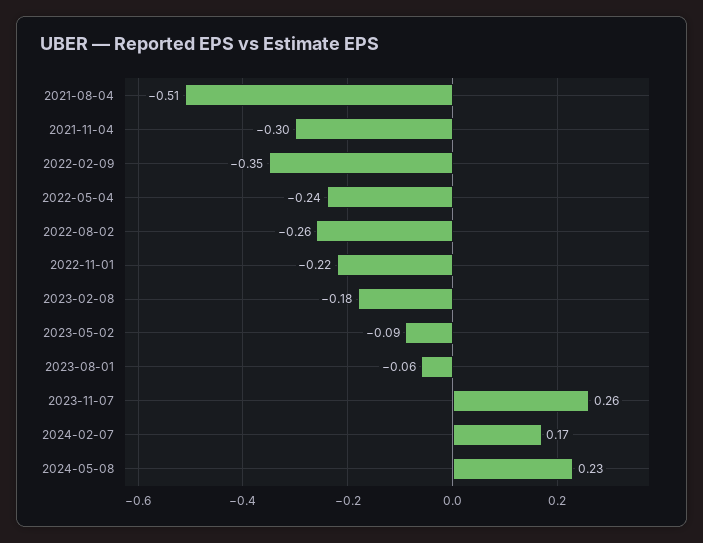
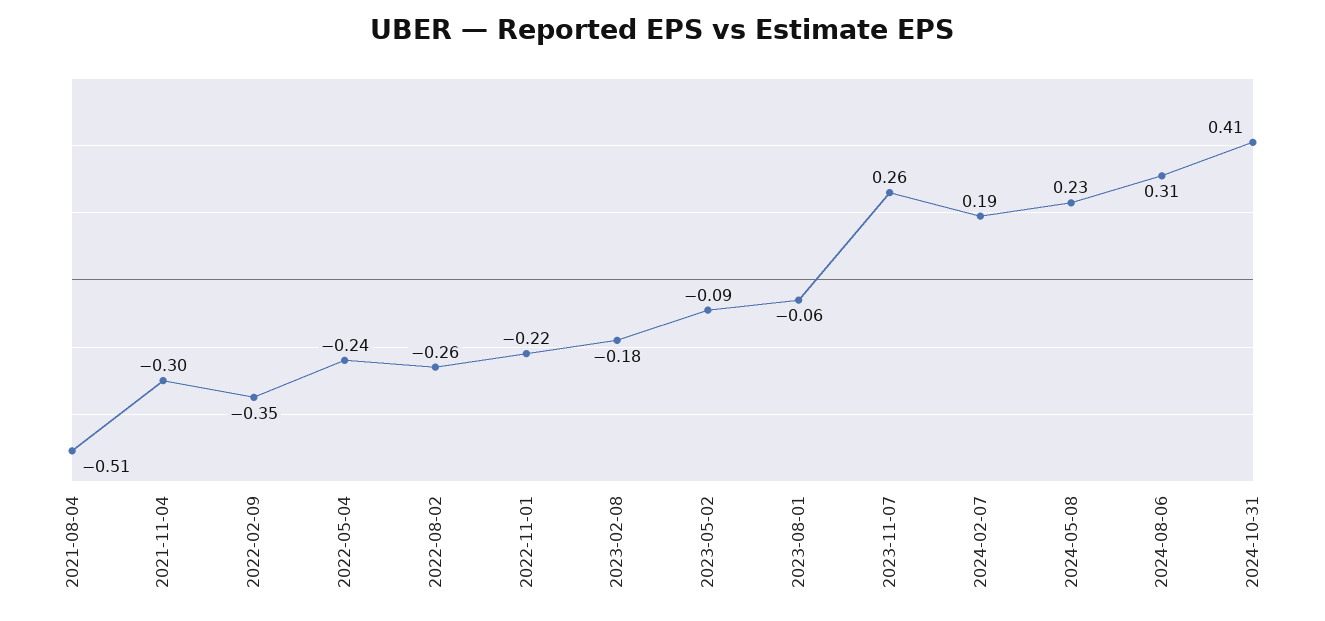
2024-02-07: 0.17 -> 0.19
2024-08-06: none -> 0.31
2024-10-31: none -> 0.41

